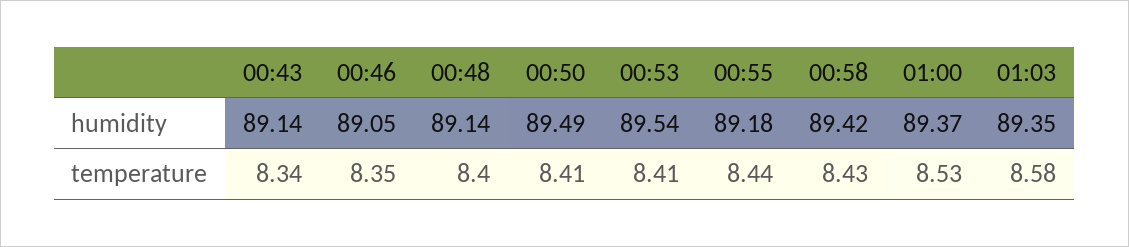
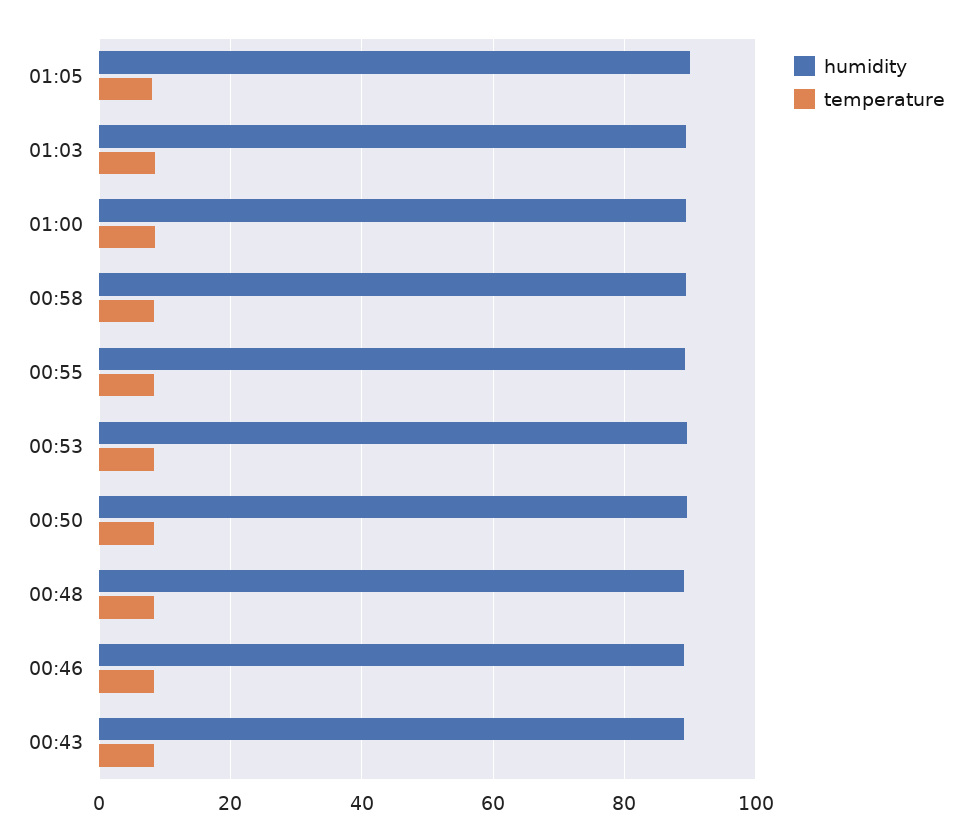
humidity, 01:05: none -> 90
temperature, 01:05: none -> 8

